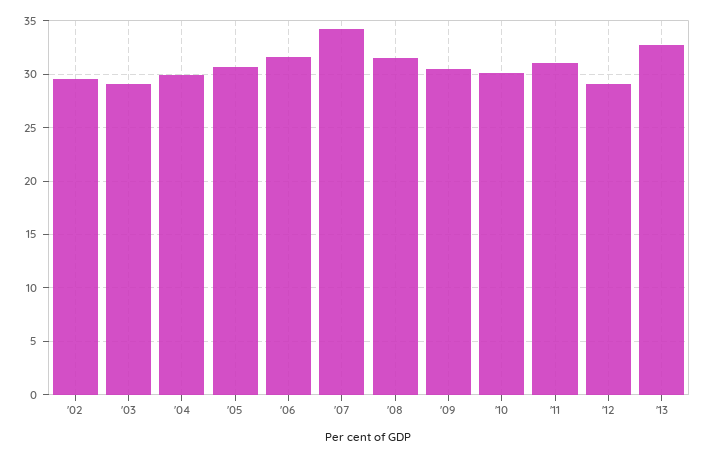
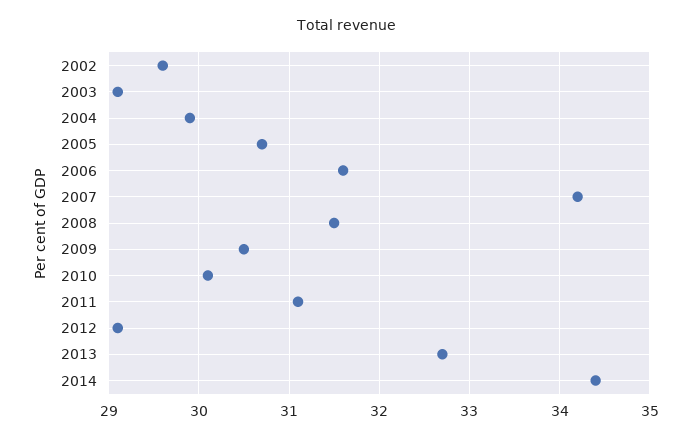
2014: none -> 34.4

